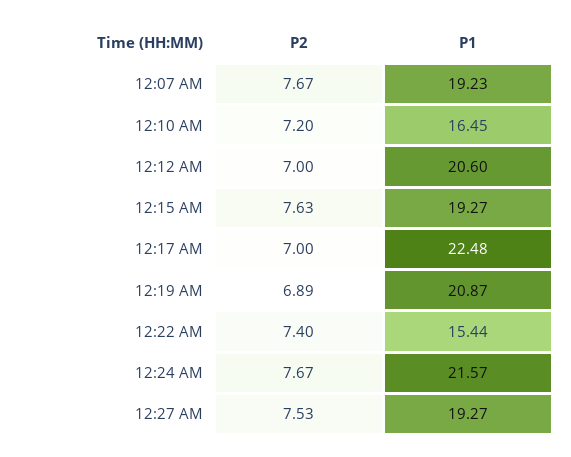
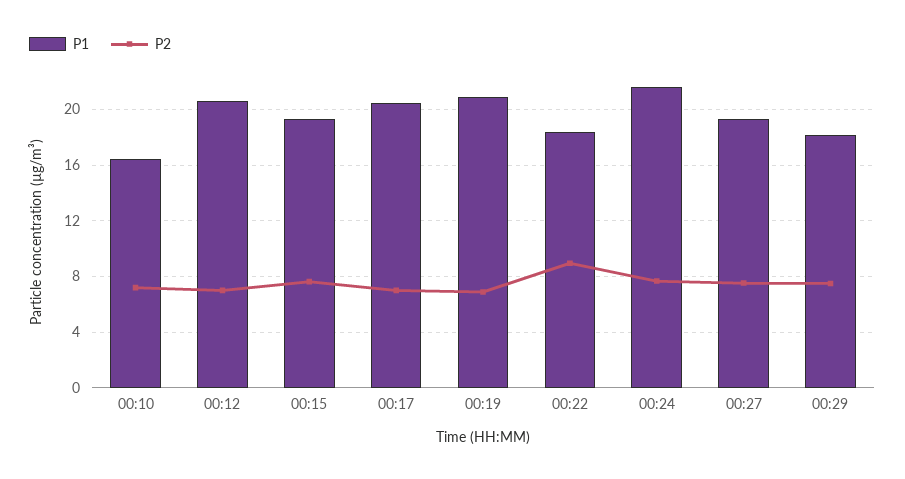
P2, 12:07 AM: 7.67 -> none
P1, 12:07 AM: 19.23 -> none
P1, 12:17 AM: 22.48 -> 20.5
P2, 12:22 AM: 7.4 -> 9
P1, 12:22 AM: 15.44 -> 18.5
P1, 00:29: none -> 18
P2, 00:29: none -> 7.5

